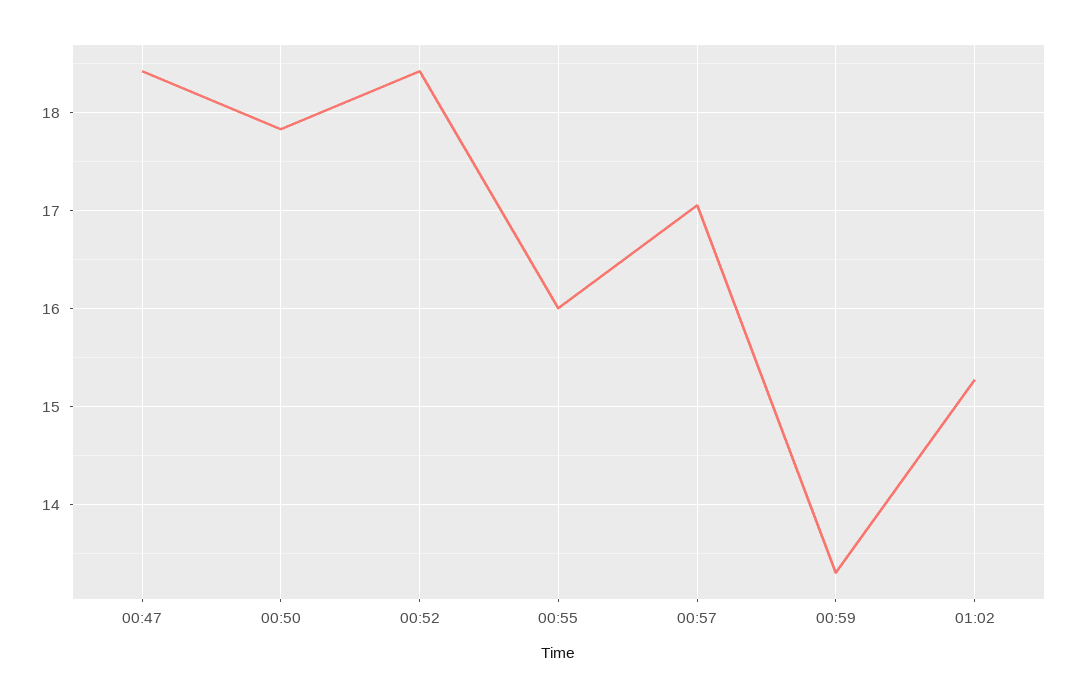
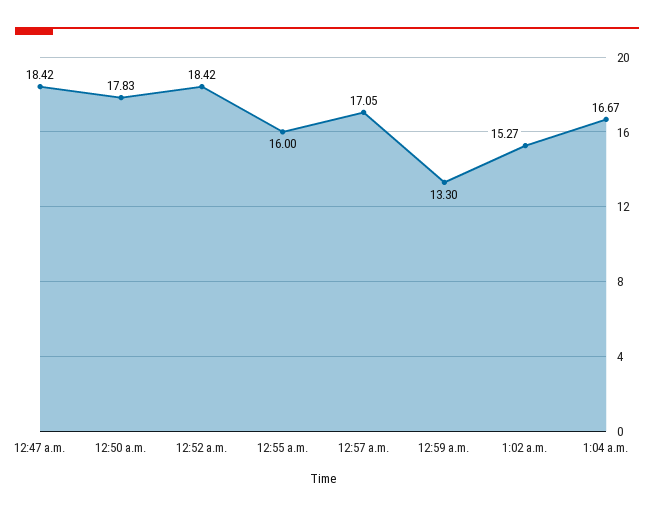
1:04 a.m.: none -> 16.67

